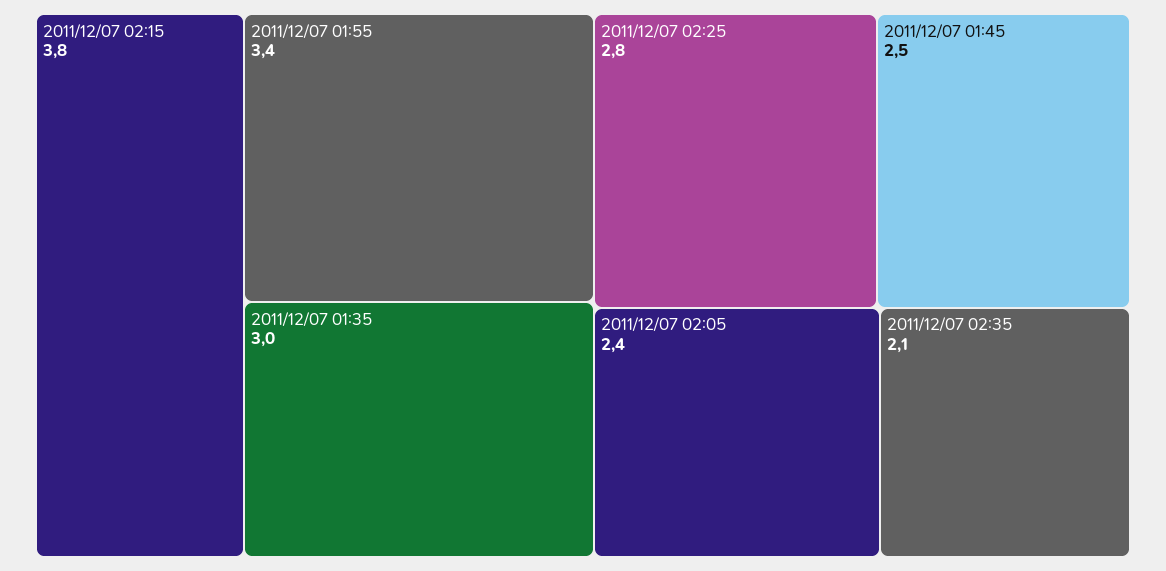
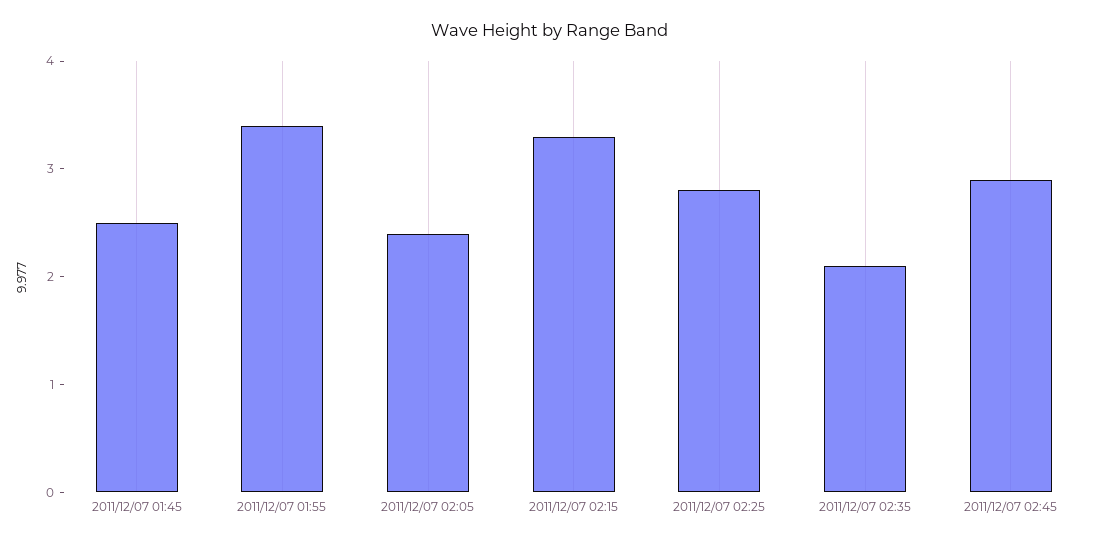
2011/12/07 02:15: 3.8 -> 3.3
2011/12/07 01:35: 3 -> none
2011/12/07 02:45: none -> 2.9

